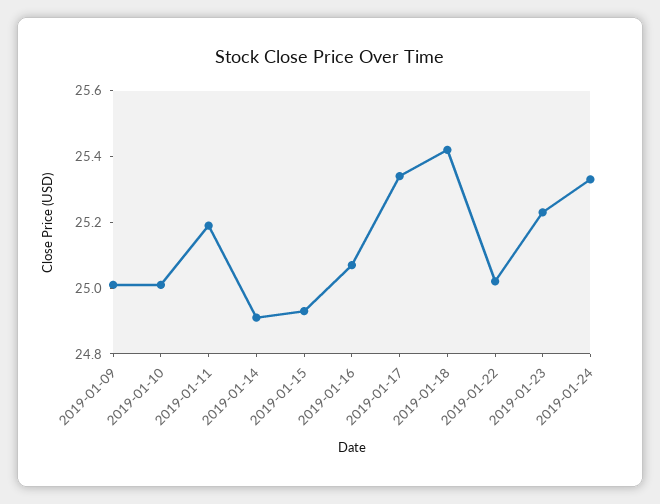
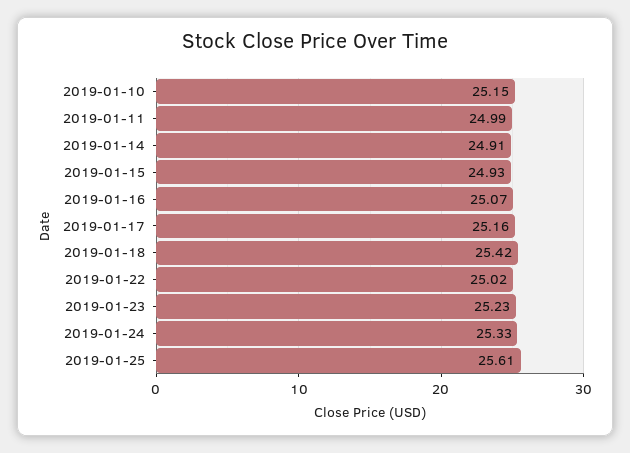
2019-01-09: 25 -> none
2019-01-10: 25 -> 25.15
2019-01-11: 25.2 -> 24.99
2019-01-17: 25.35 -> 25.16
2019-01-25: none -> 25.61

